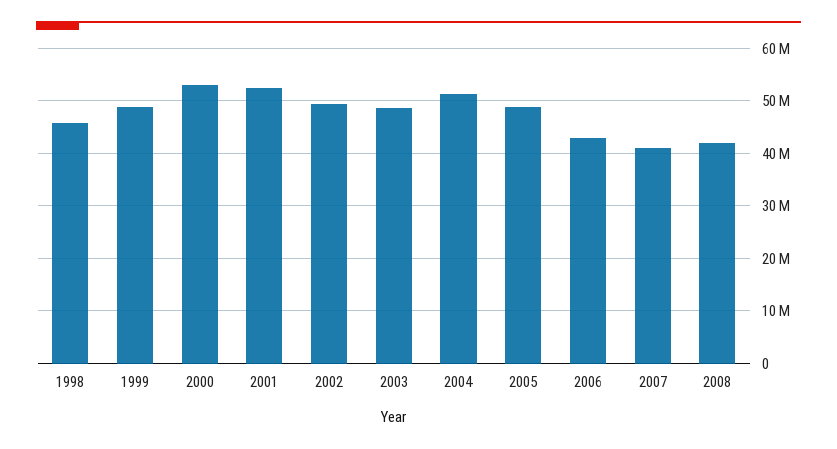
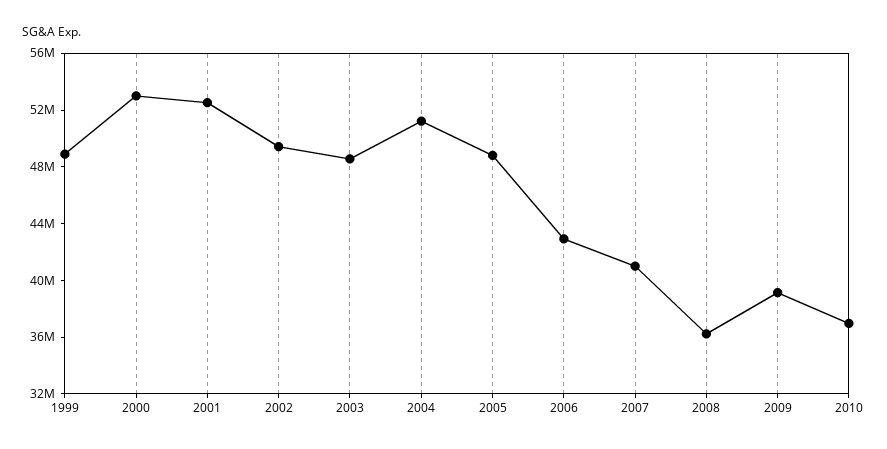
1998: 46000000 -> none
2008: 42000000 -> 36000000
2009: none -> 39000000
2010: none -> 37000000

